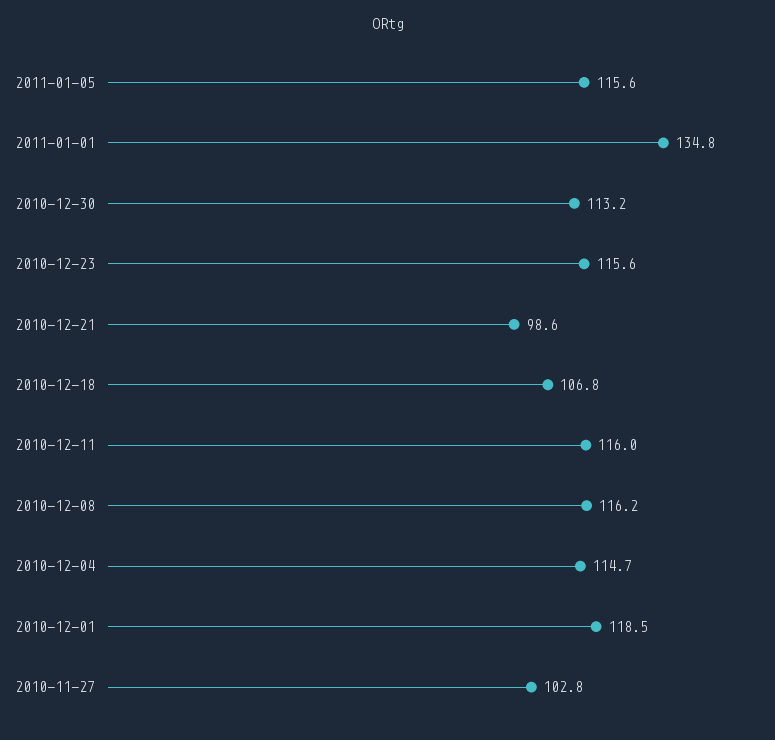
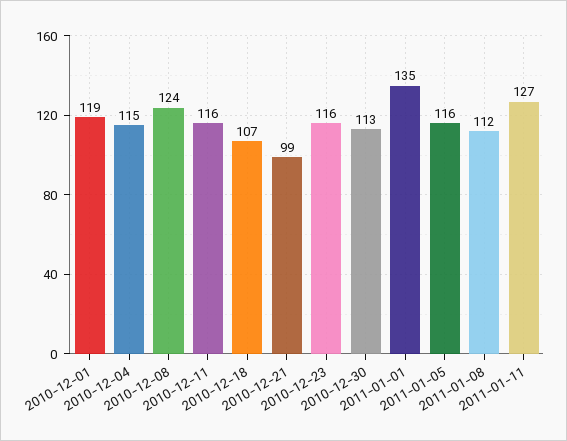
2010-12-08: 116.2 -> 124
2010-11-27: 102.8 -> none
2011-01-08: none -> 112
2011-01-11: none -> 127

